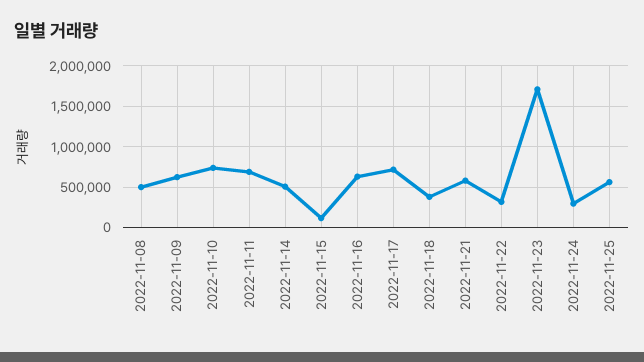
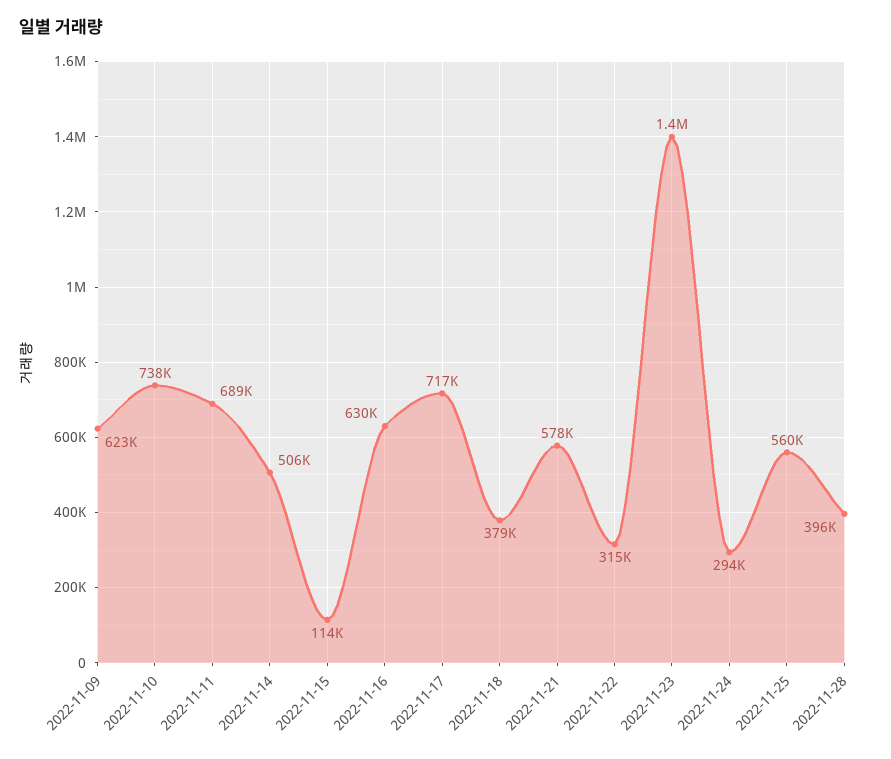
2022-11-08: 500000 -> none
2022-11-23: 1700000 -> 1400000
2022-11-28: none -> 396000

